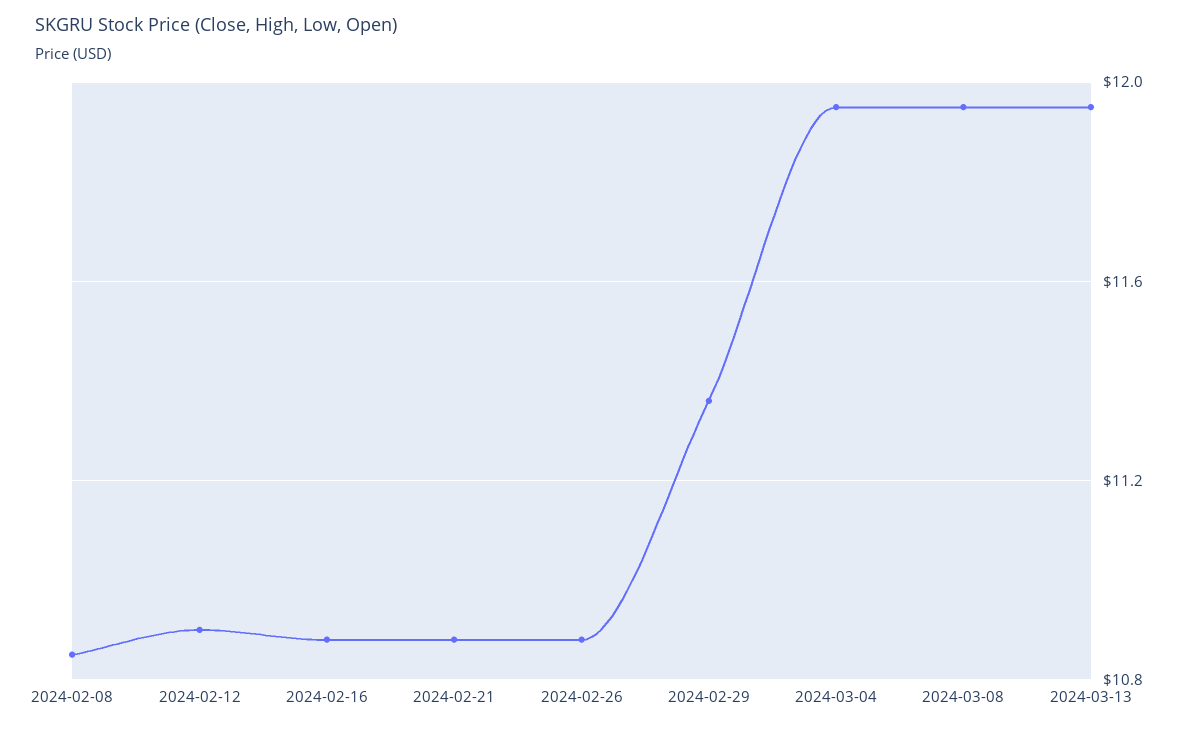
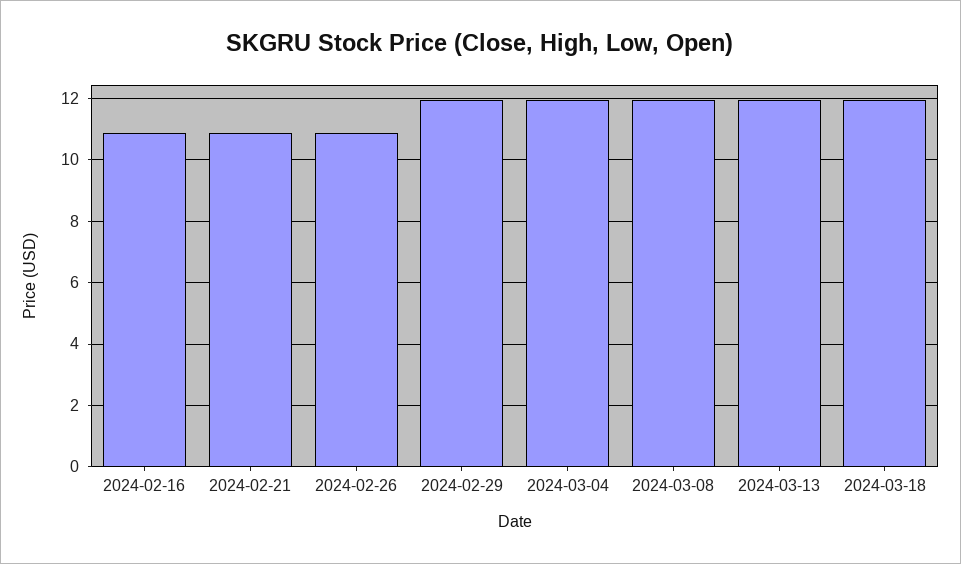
2024-02-08: 10.85 -> none
2024-02-12: 10.9 -> none
2024-02-29: 11.35 -> 12
2024-03-18: none -> 12

